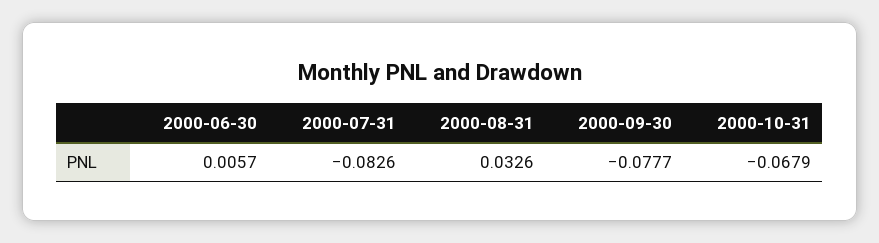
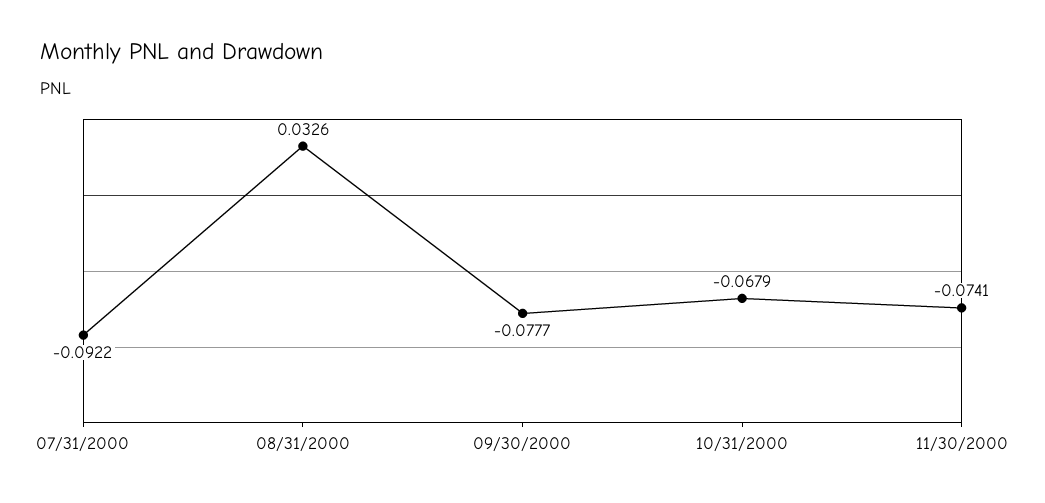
2000-06-30: 0.0057 -> none
2000-07-31: -0.0826 -> -0.0922
11/30/2000: none -> -0.0741

